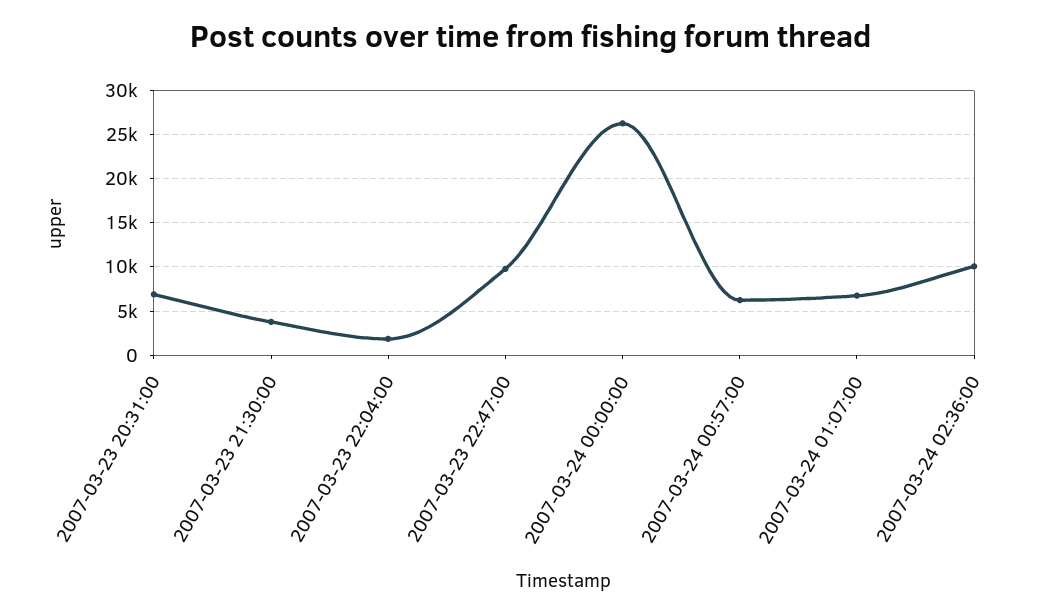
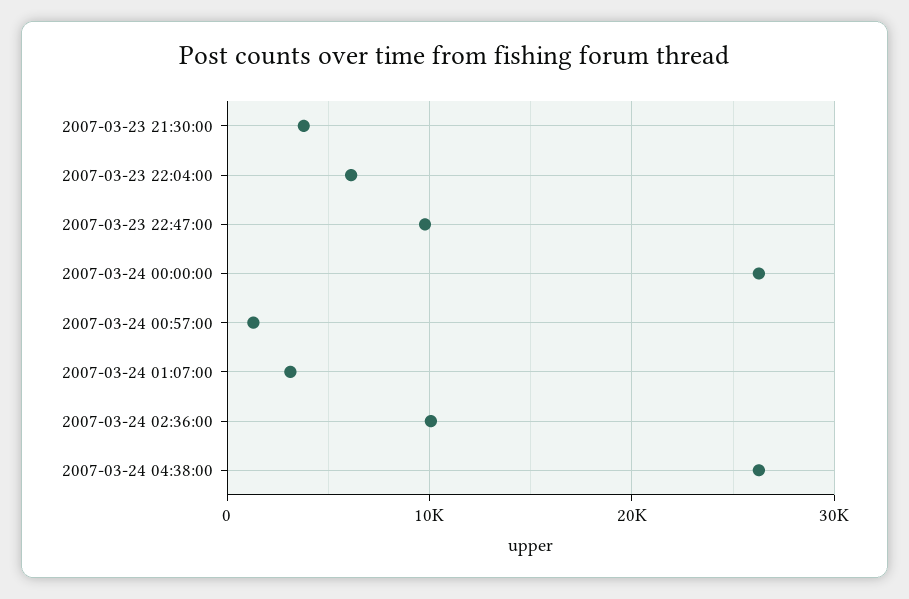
2007-03-23 20:31:00: 7000 -> none
2007-03-23 22:04:00: 2000 -> 6000
2007-03-24 00:57:00: 6000 -> 1000
2007-03-24 01:07:00: 7000 -> 3000
2007-03-24 04:38:00: none -> 26000

